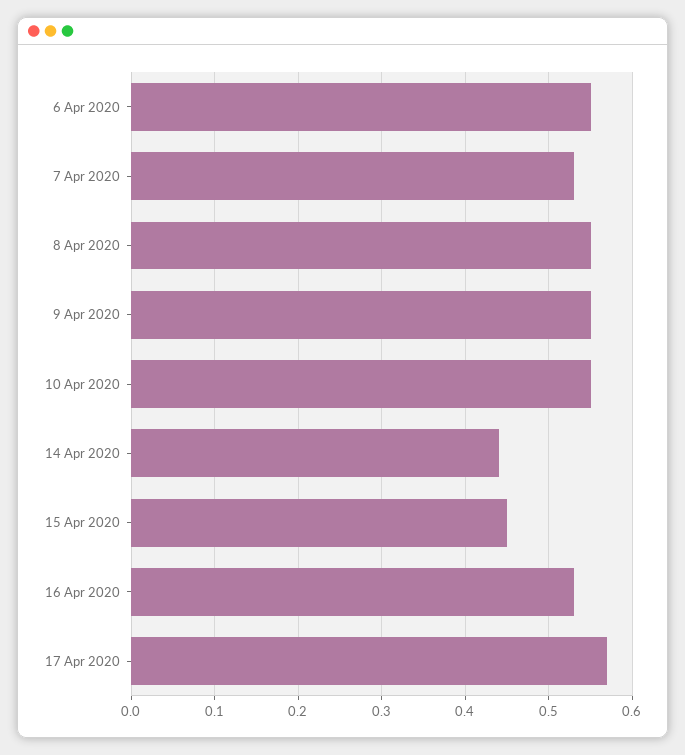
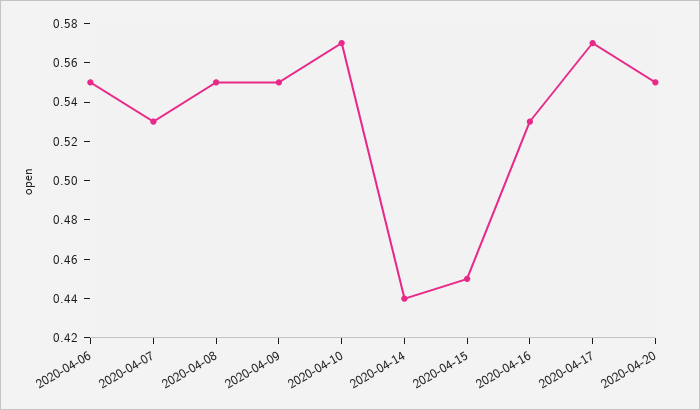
10 Apr 2020: 0.55 -> 0.57
2020-04-20: none -> 0.55

